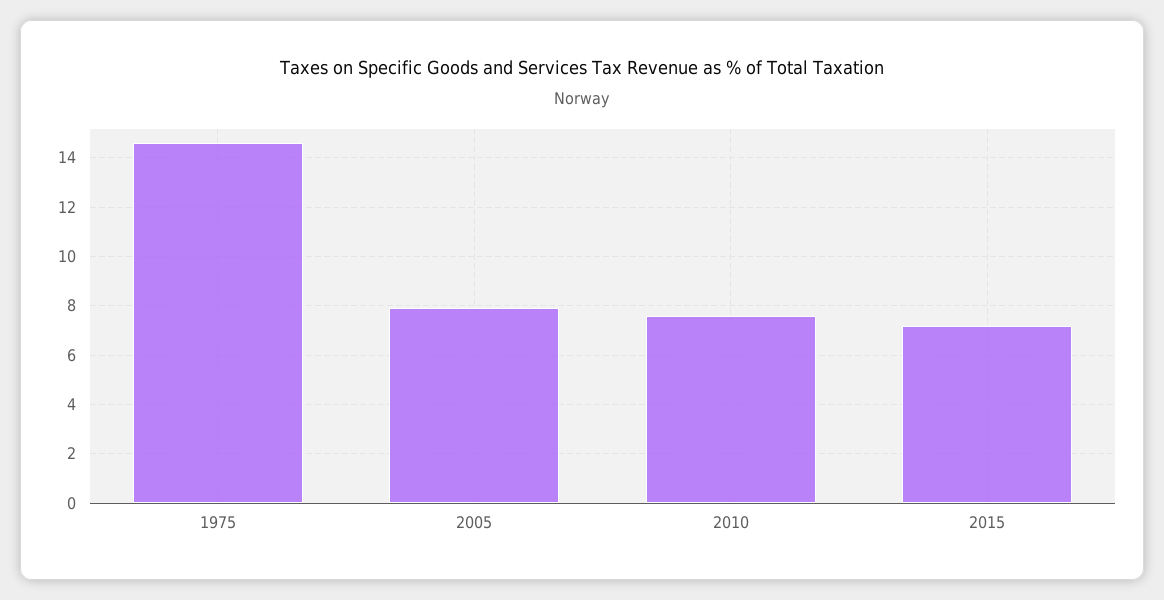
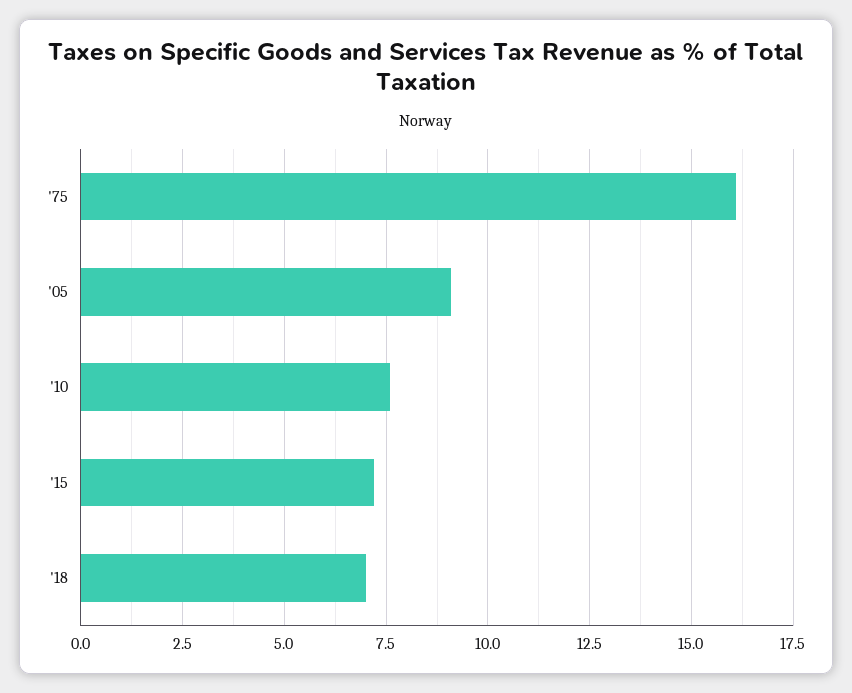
1975: 14.5 -> 16
2005: 8 -> 9
'18: none -> 7

